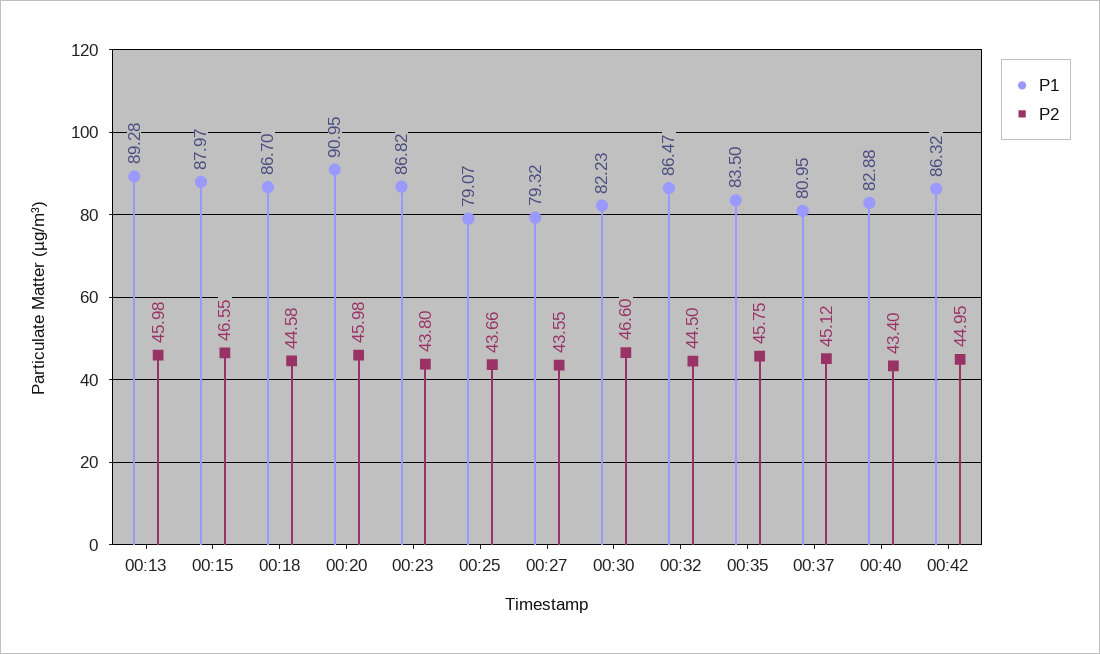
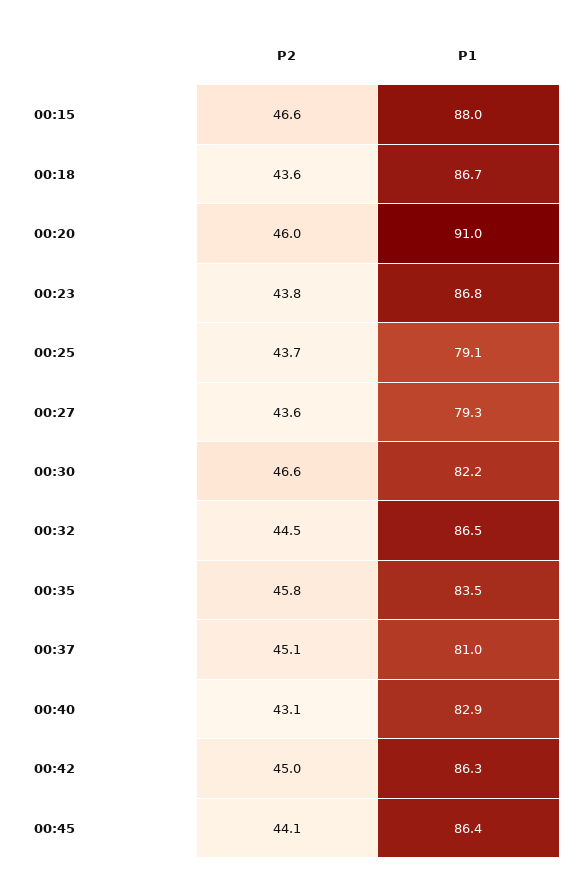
P1, 00:13: 89.28 -> none
P2, 00:13: 45.98 -> none
P2, 00:18: 44.58 -> 43.6
P2, 00:40: 43.4 -> 43.1
P2, 00:45: none -> 44.1
P1, 00:45: none -> 86.4

